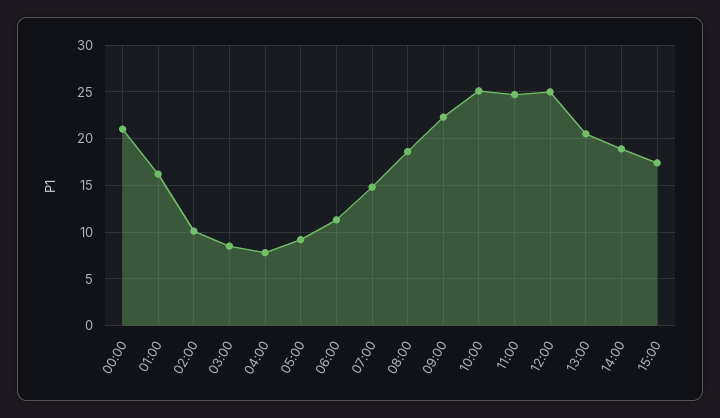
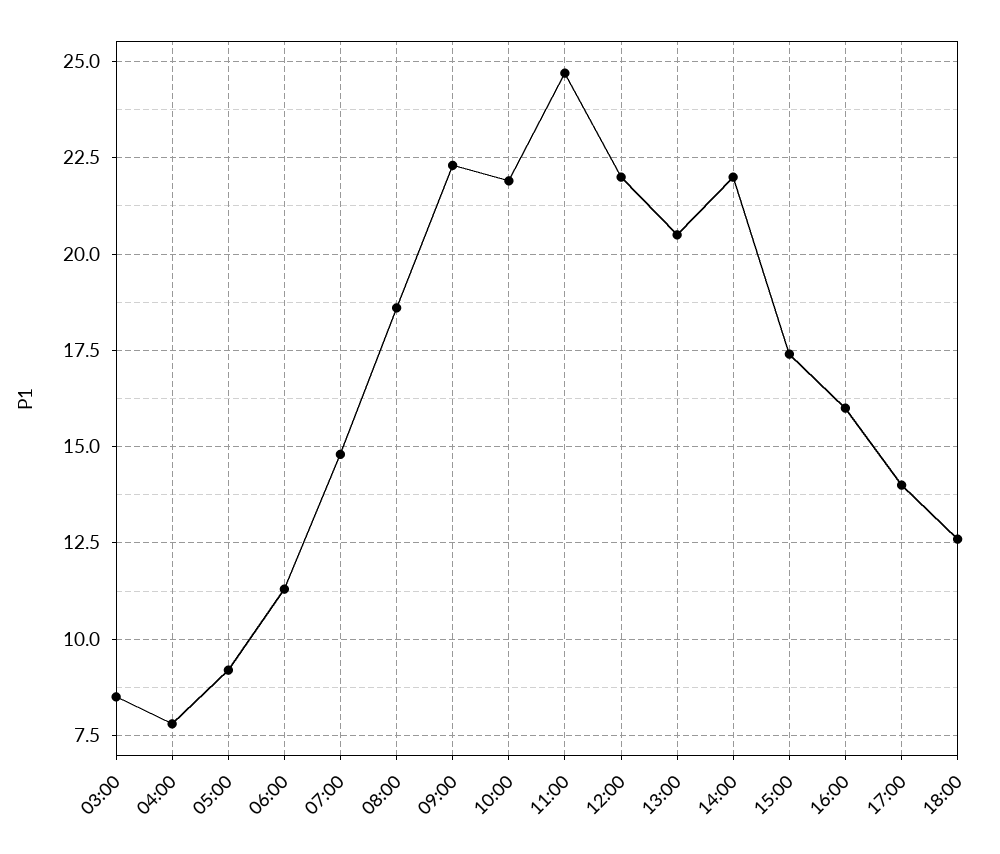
00:00: 21 -> none
01:00: 16 -> none
02:00: 10 -> none
10:00: 25 -> 22
12:00: 25 -> 22
14:00: 19 -> 22
16:00: none -> 16
17:00: none -> 14
18:00: none -> 12.5

